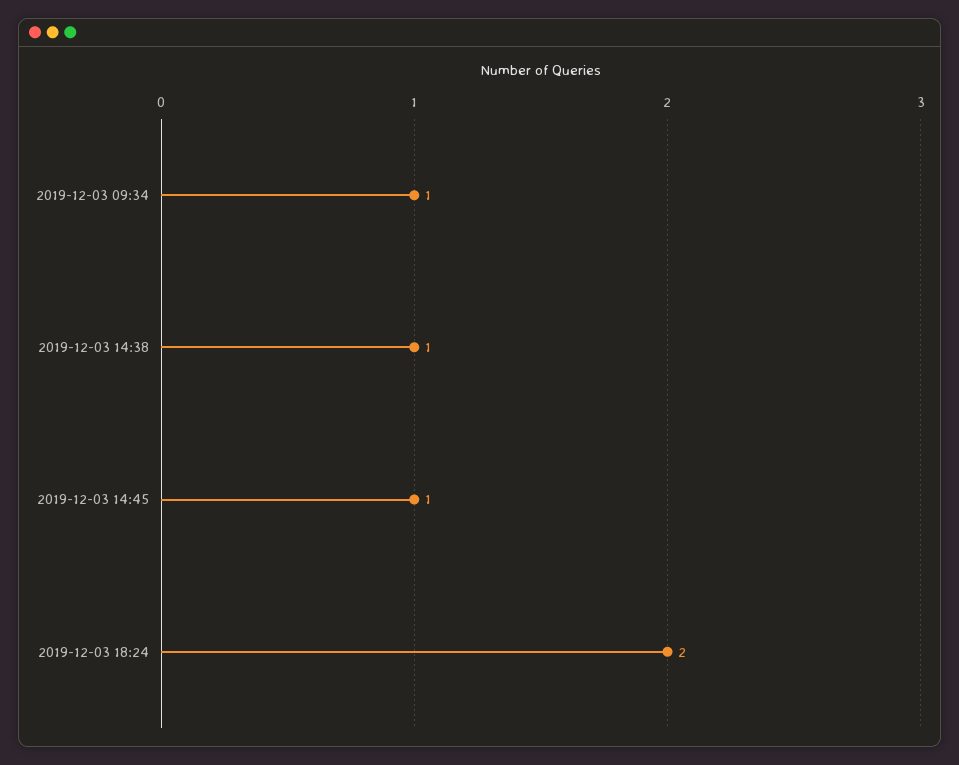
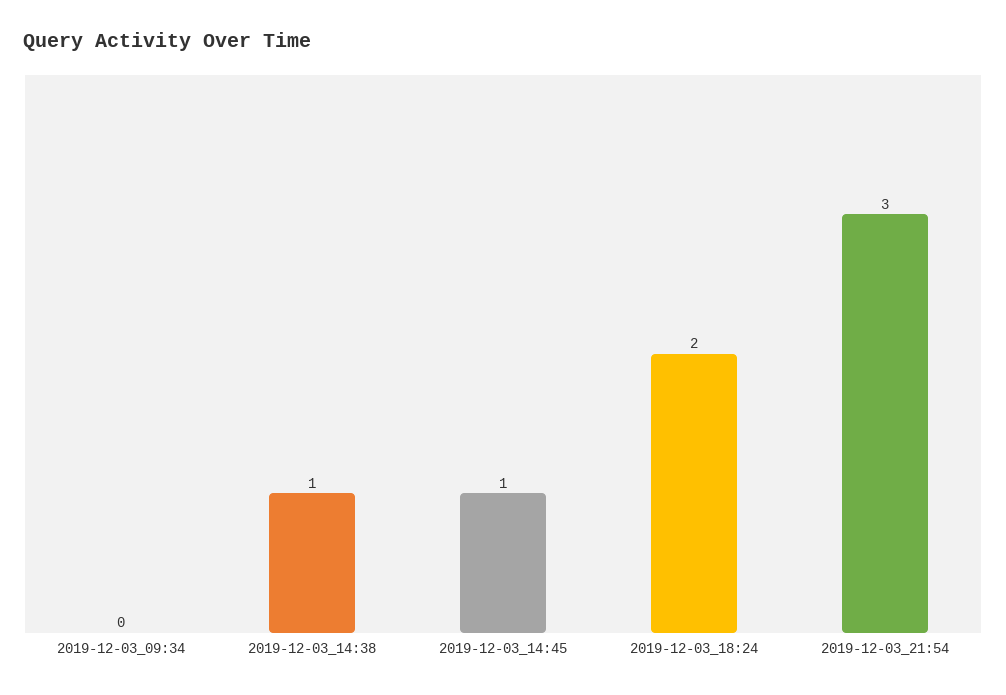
2019-12-03 09:34: 1 -> 0
2019-12-03_21:54: none -> 3

